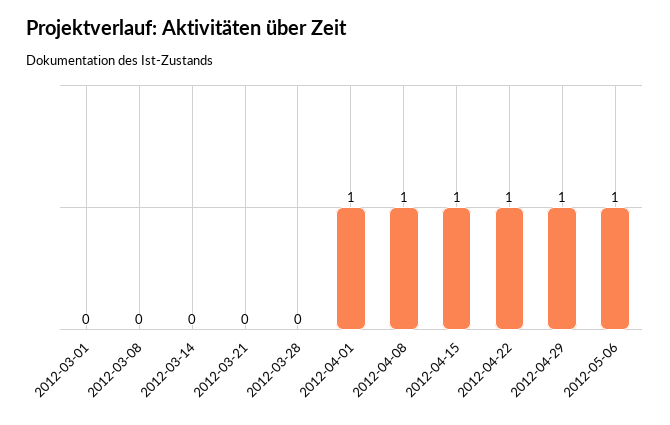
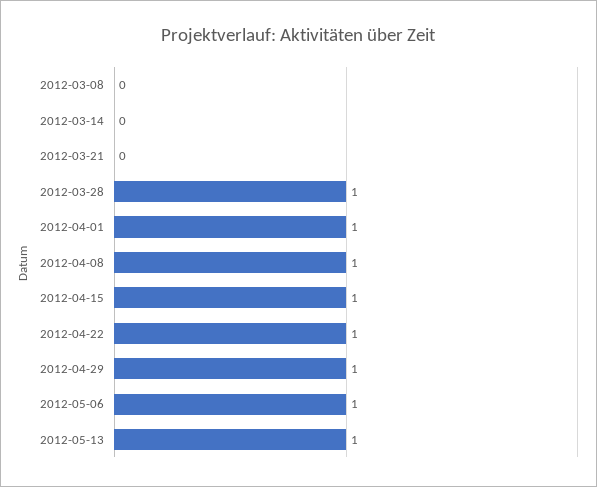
2012-03-01: 0 -> none
2012-03-28: 0 -> 1
2012-05-13: none -> 1

